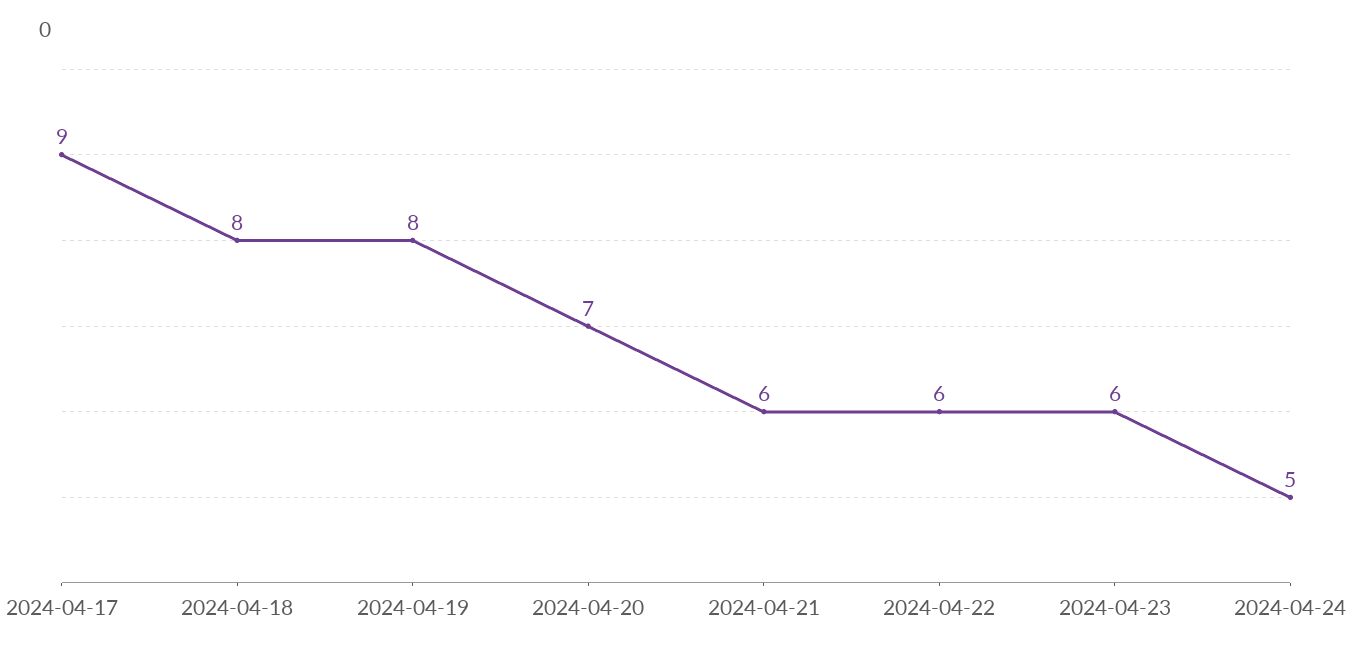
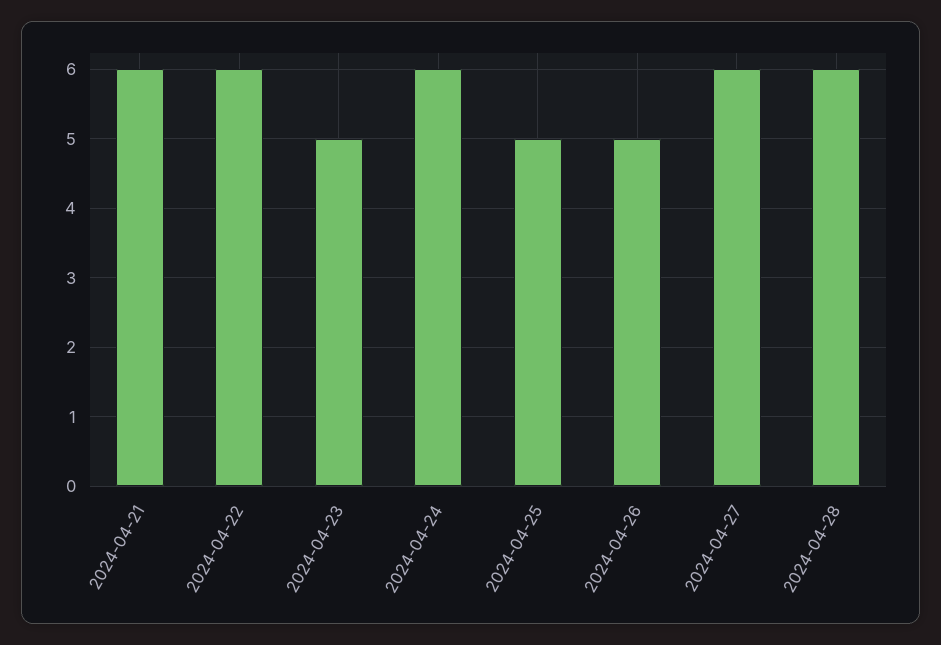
2024-04-17: 9 -> none
2024-04-18: 8 -> none
2024-04-19: 8 -> none
2024-04-20: 7 -> none
2024-04-23: 6 -> 5
2024-04-24: 5 -> 6
2024-04-25: none -> 5
2024-04-26: none -> 5
2024-04-27: none -> 6
2024-04-28: none -> 6

